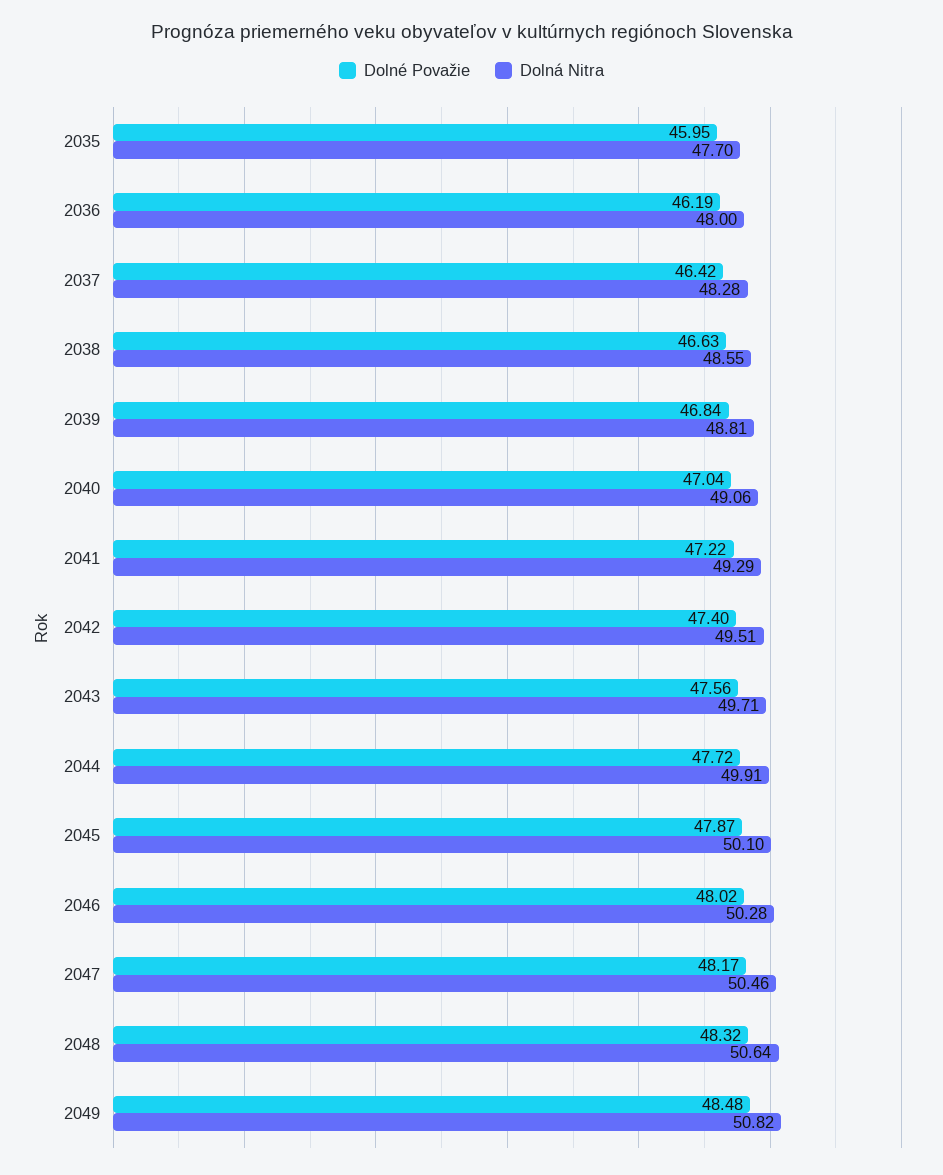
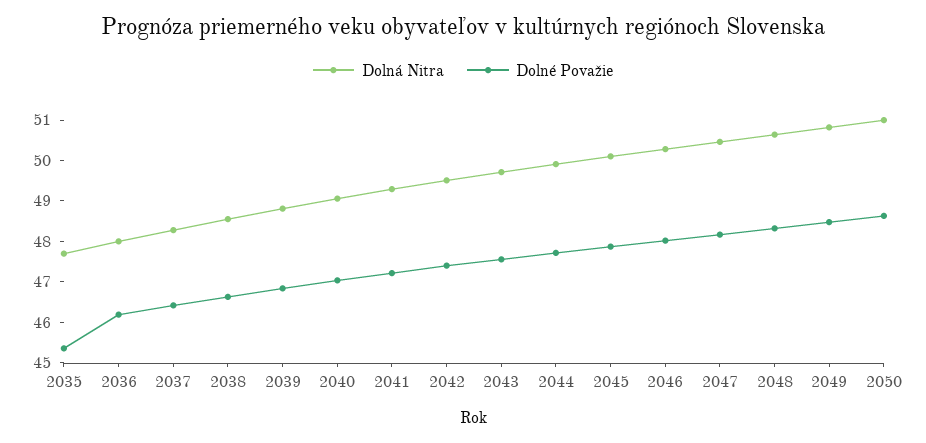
Dolné Považie, 2035: 45.95 -> 45.4
Dolná Nitra, 2050: none -> 51
Dolné Považie, 2050: none -> 48.6

